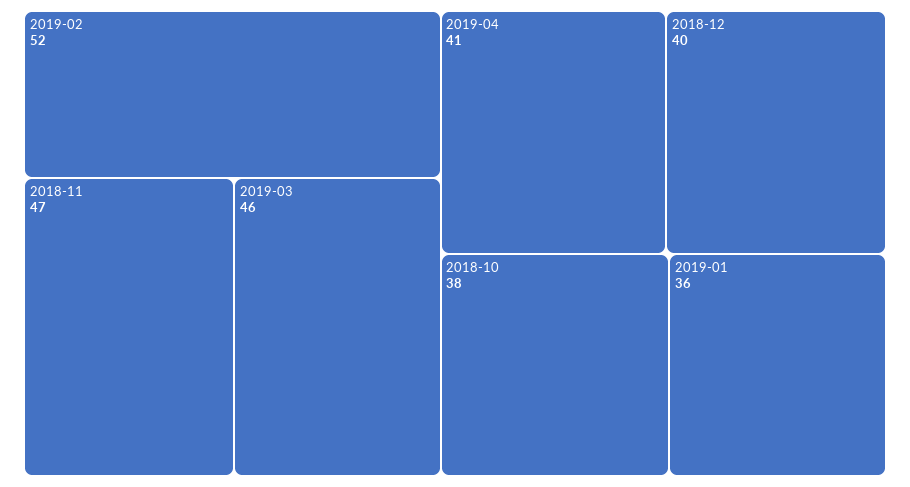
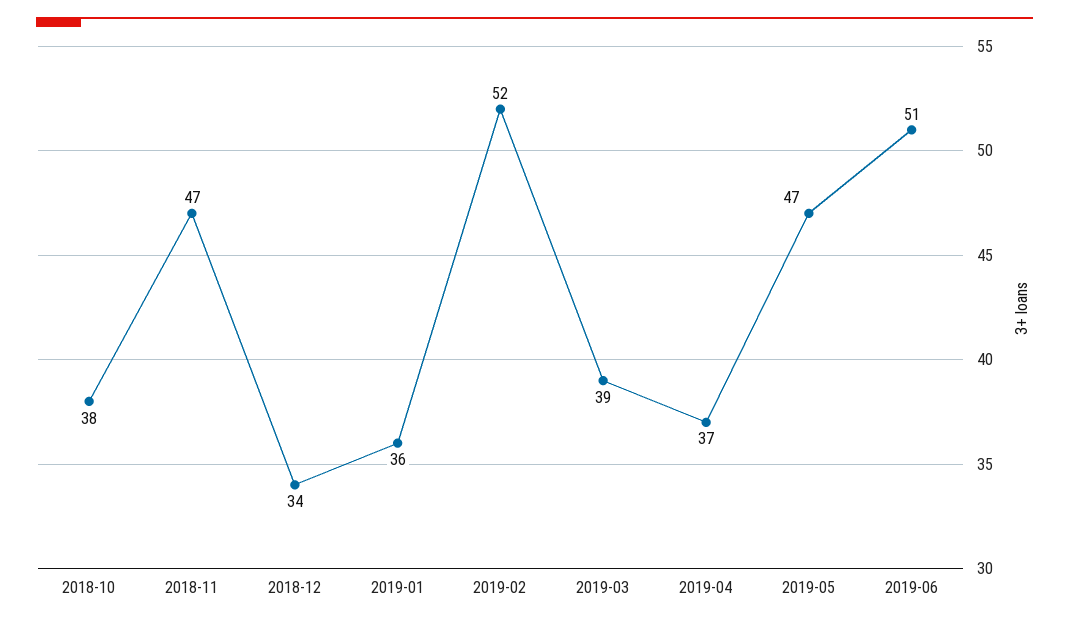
2019-03: 46 -> 39
2019-04: 41 -> 37
2018-12: 40 -> 34
2019-05: none -> 47
2019-06: none -> 51

